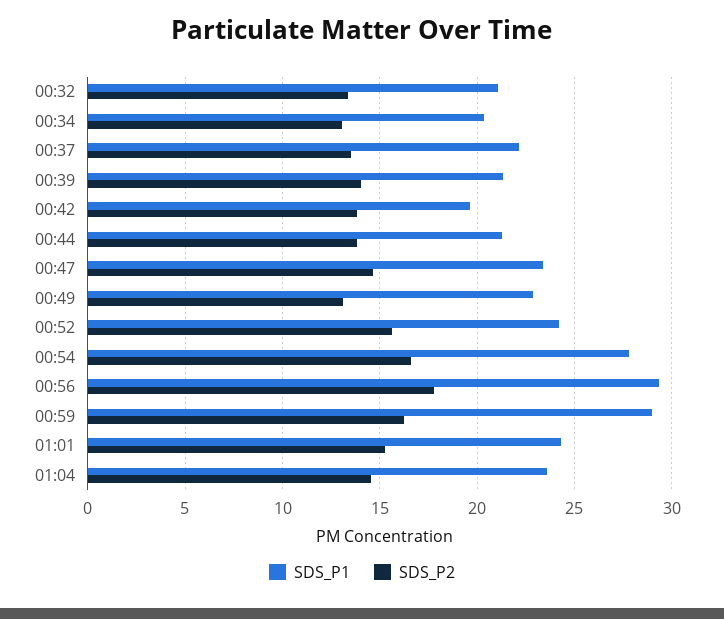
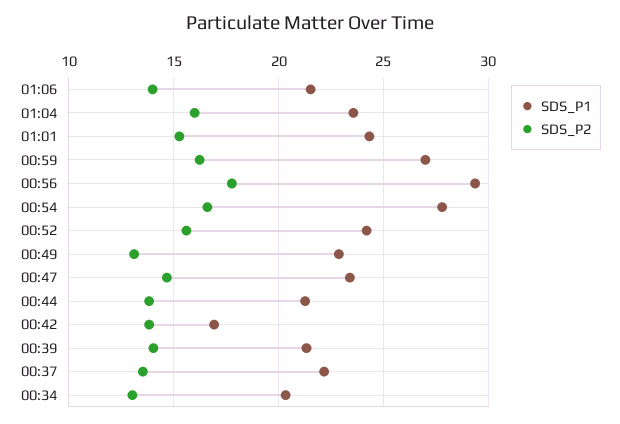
SDS_P1, 00:32: 21 -> none
SDS_P2, 00:32: 13.5 -> none
SDS_P1, 00:42: 19.5 -> 17
SDS_P1, 00:59: 29 -> 27
SDS_P2, 01:04: 14.5 -> 16
SDS_P1, 01:06: none -> 21.5
SDS_P2, 01:06: none -> 14

